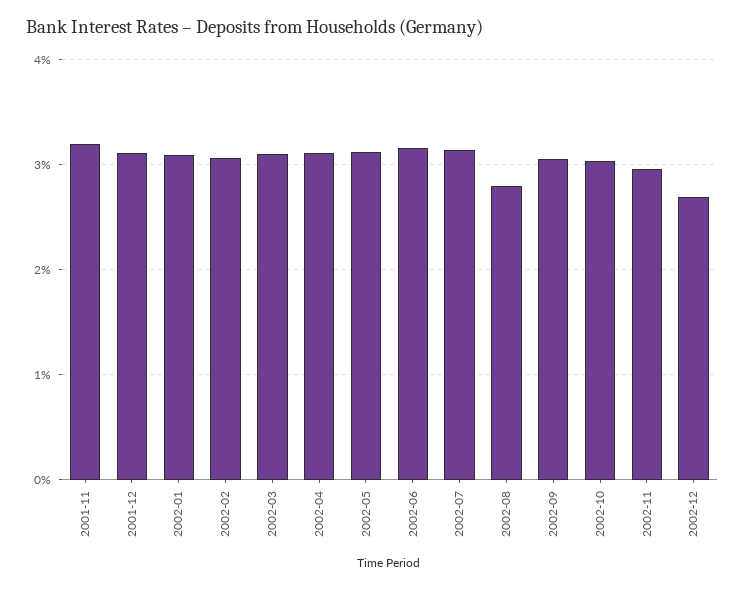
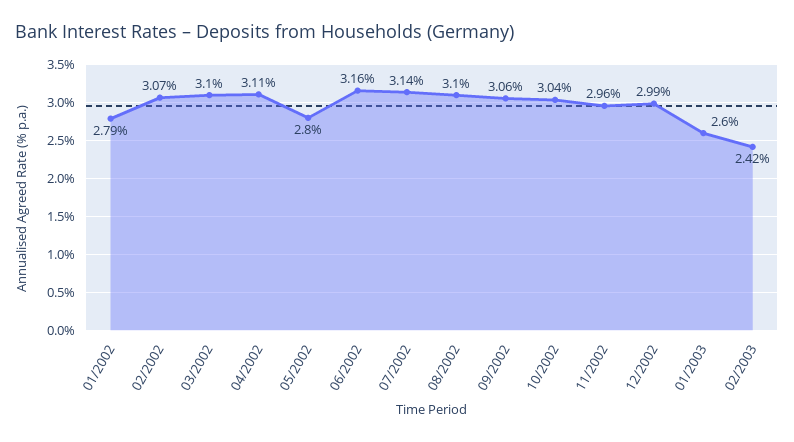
2001-11: 3.2 -> none
2001-12: 3.1 -> none
2002-01: 3.1 -> 2.79
2002-05: 3.1 -> 2.8
2002-08: 2.8 -> 3.1
2002-12: 2.7 -> 2.99
01/2003: none -> 2.6
02/2003: none -> 2.42

